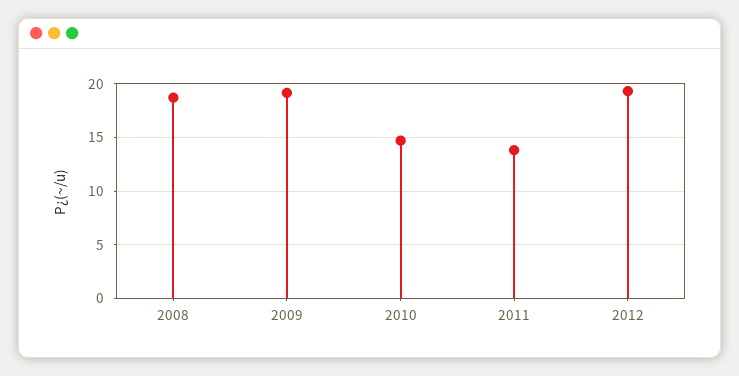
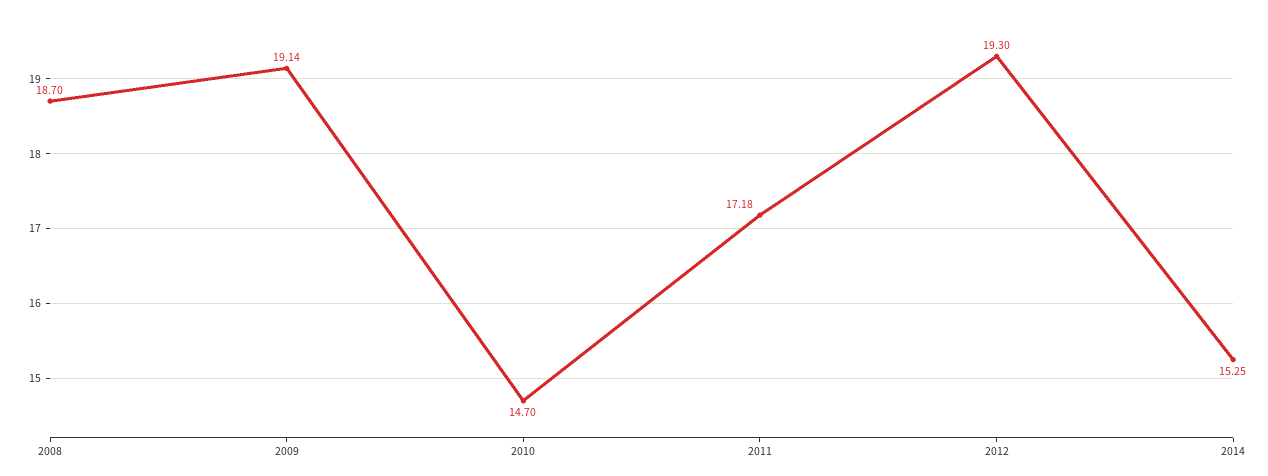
2011: 14 -> 17.18
2014: none -> 15.25

